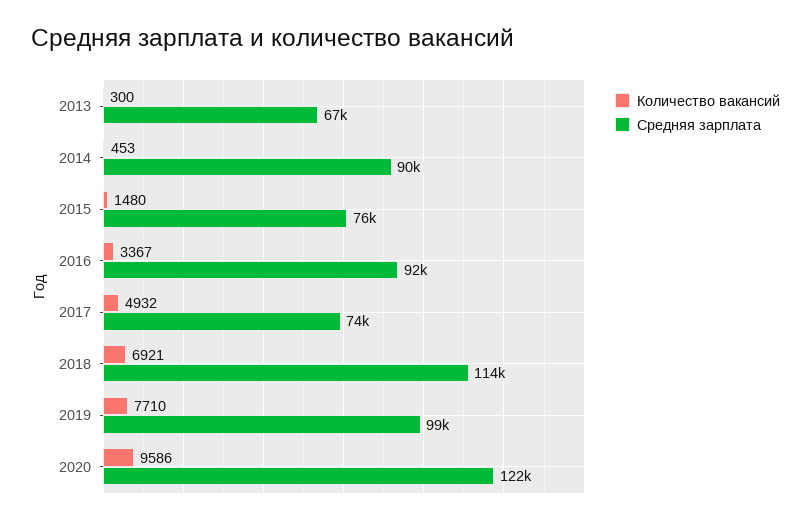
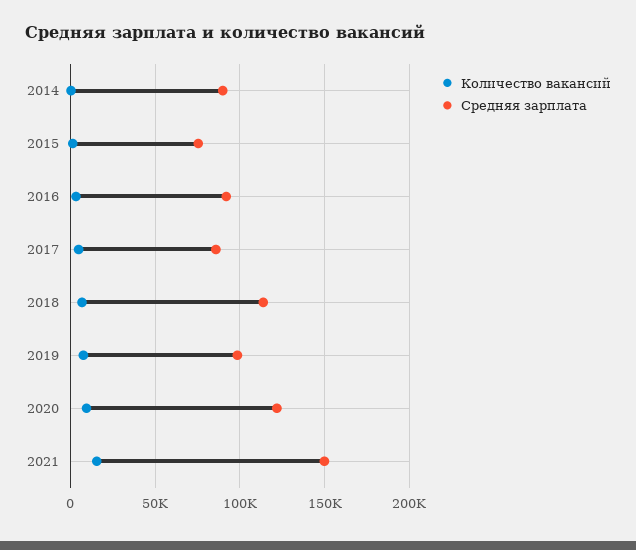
Количество вакансий, 2013: 300 -> none
Средняя зарплата, 2013: 67000 -> none
Средняя зарплата, 2017: 74000 -> 85000
Количество вакансий, 2021: none -> 15000
Средняя зарплата, 2021: none -> 150000

